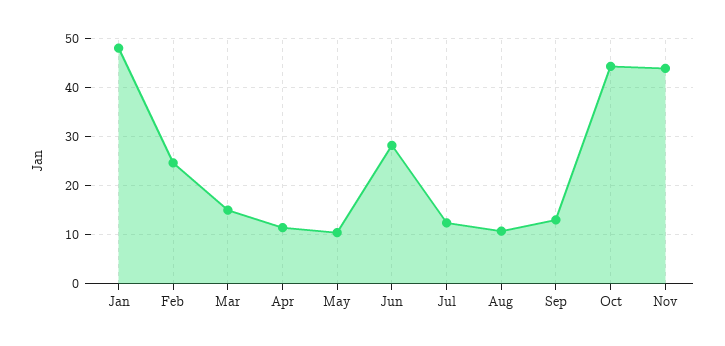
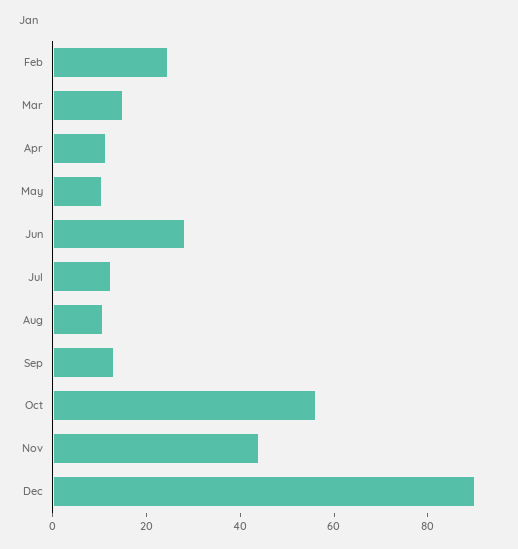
Jan: 48 -> none
Oct: 44 -> 55
Dec: none -> 90

